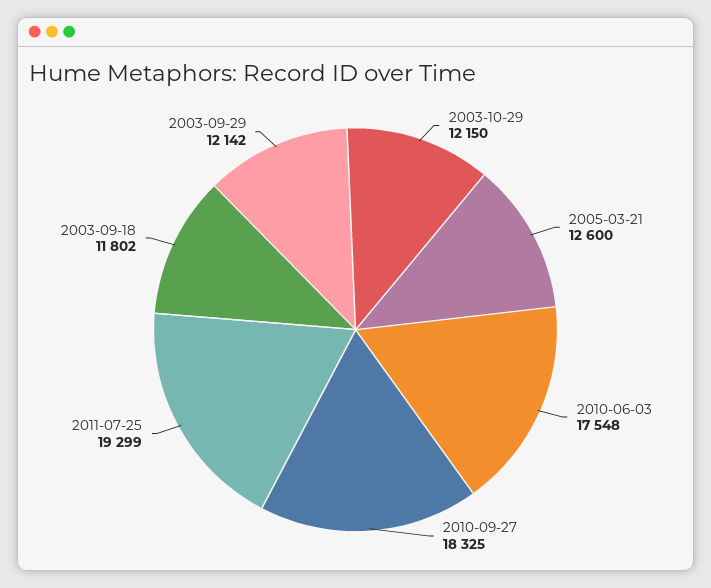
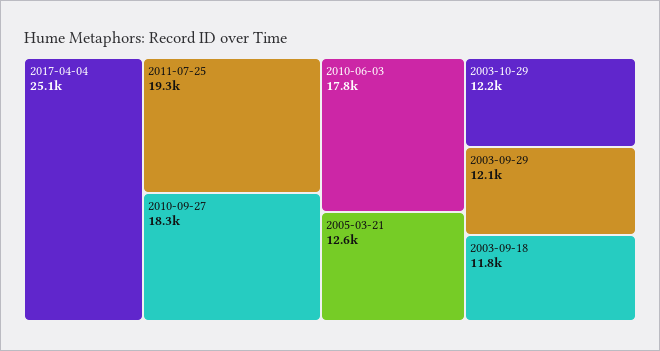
2010-06-03: 17548 -> 17800
2017-04-04: none -> 25100

